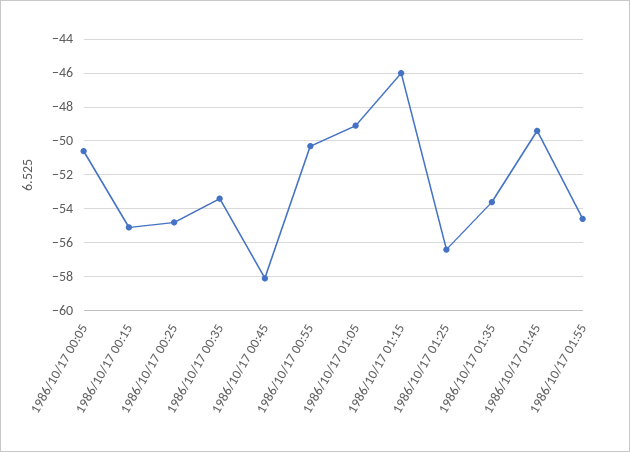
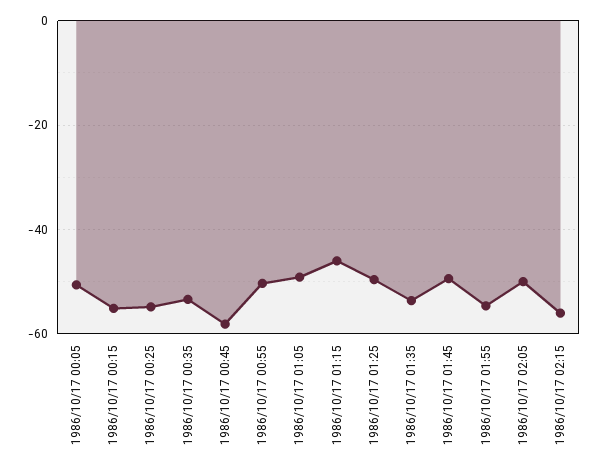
1986/10/17 01:25: -56.5 -> -50
1986/10/17 02:05: none -> -50
1986/10/17 02:15: none -> -56

